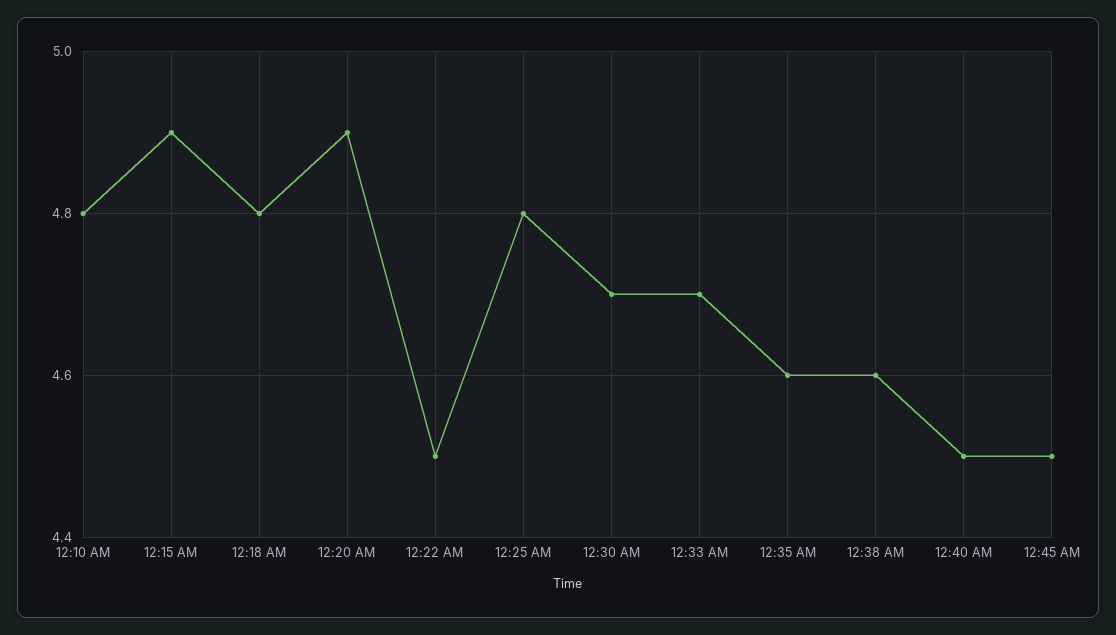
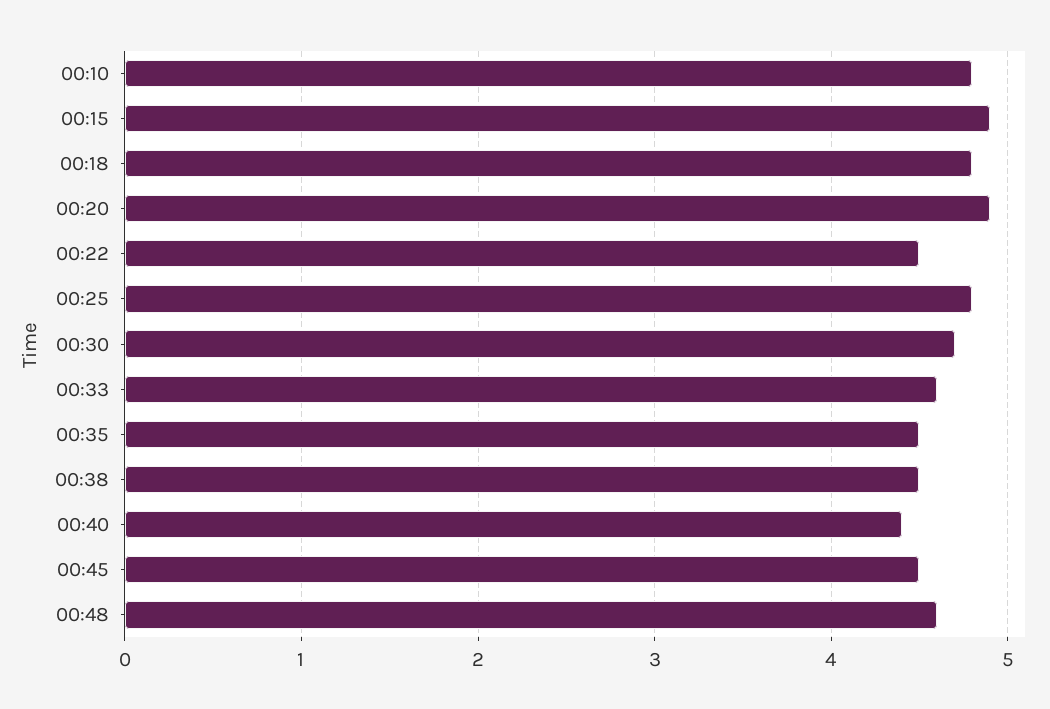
12:33 AM: 4.7 -> 4.6
12:35 AM: 4.6 -> 4.5
12:38 AM: 4.6 -> 4.5
12:40 AM: 4.5 -> 4.4
00:48: none -> 4.6

